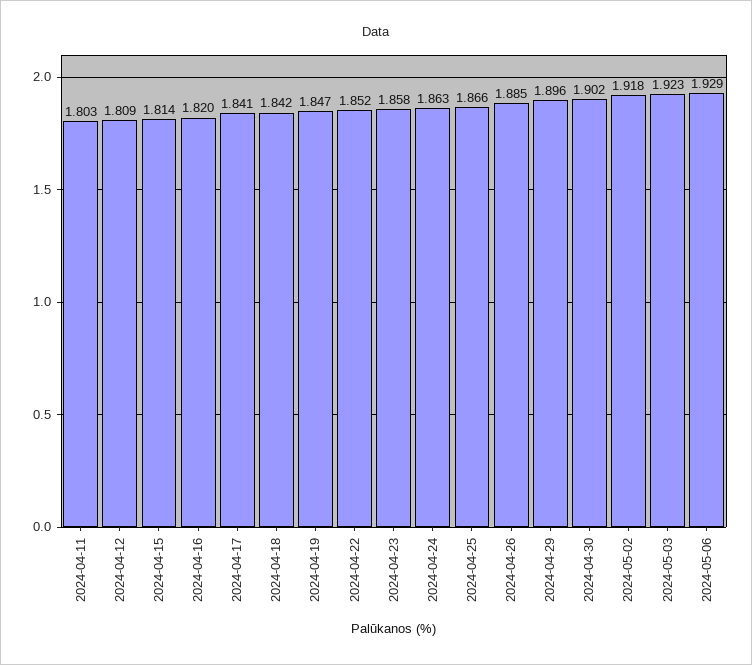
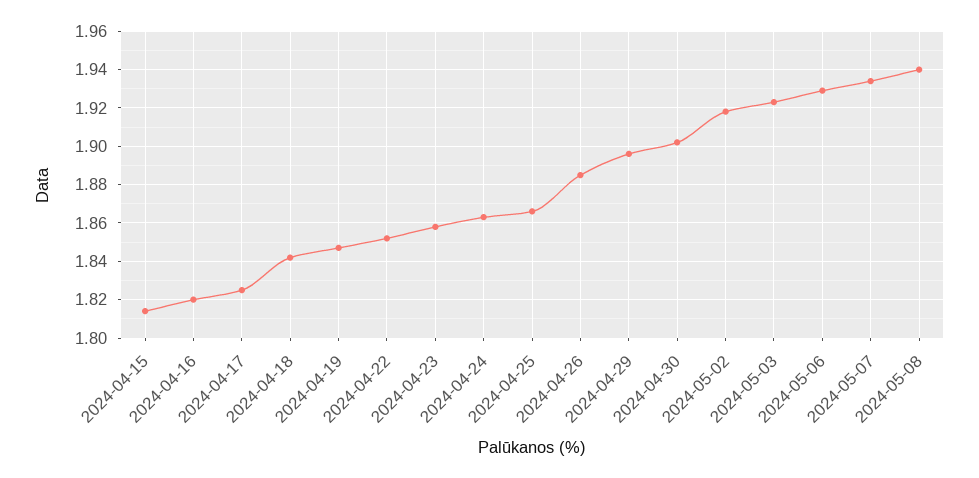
2024-04-11: 1.803 -> none
2024-04-12: 1.809 -> none
2024-04-17: 1.841 -> 1.825
2024-05-07: none -> 1.935
2024-05-08: none -> 1.94

